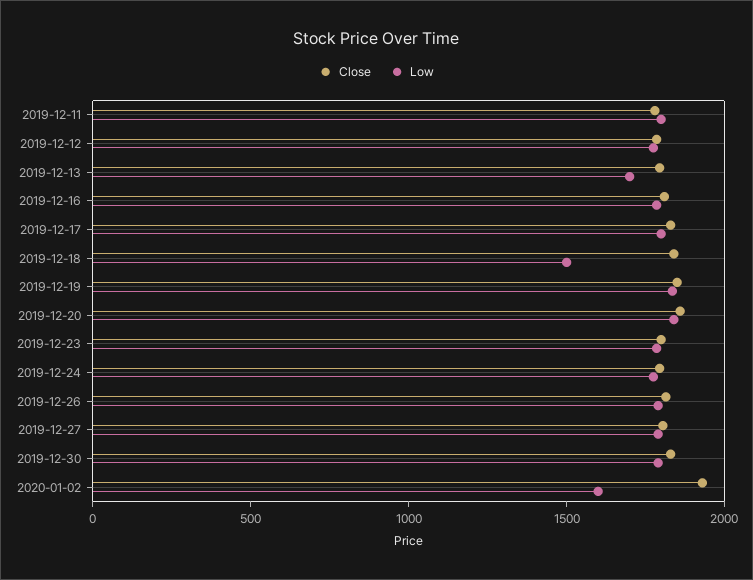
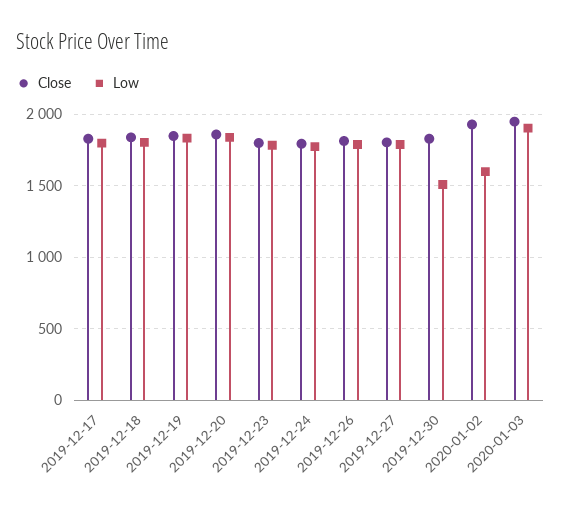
Close, 2019-12-11: 1800 -> none
Low, 2019-12-11: 1800 -> none
Close, 2019-12-12: 1800 -> none
Low, 2019-12-12: 1800 -> none
Close, 2019-12-13: 1800 -> none
Low, 2019-12-13: 1700 -> none
Close, 2019-12-16: 1800 -> none
Low, 2019-12-16: 1800 -> none
Low, 2019-12-18: 1500 -> 1800
Low, 2019-12-30: 1800 -> 1500
Close, 2020-01-03: none -> 1950
Low, 2020-01-03: none -> 1900

